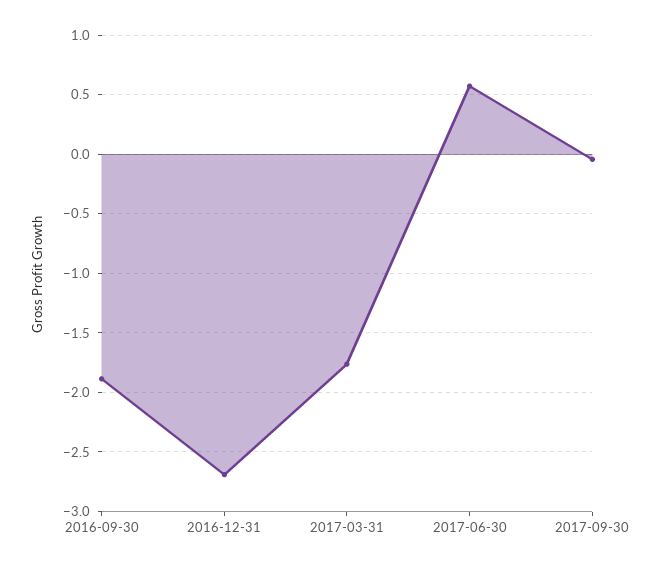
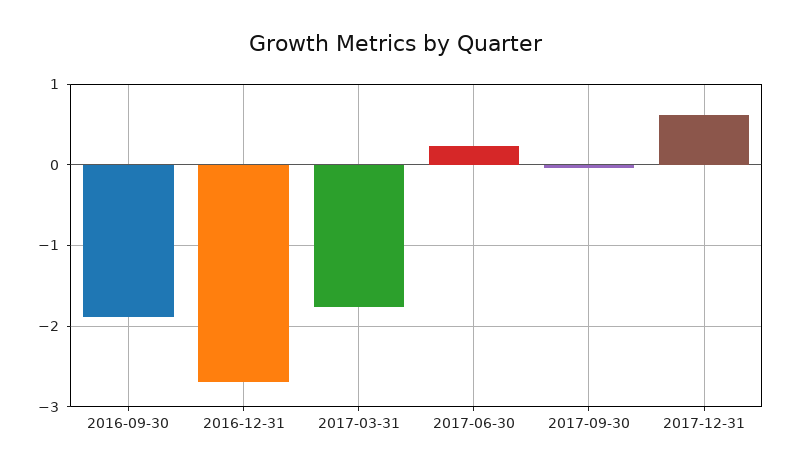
2017-06-30: 0.6 -> 0.2
2017-12-31: none -> 0.6

